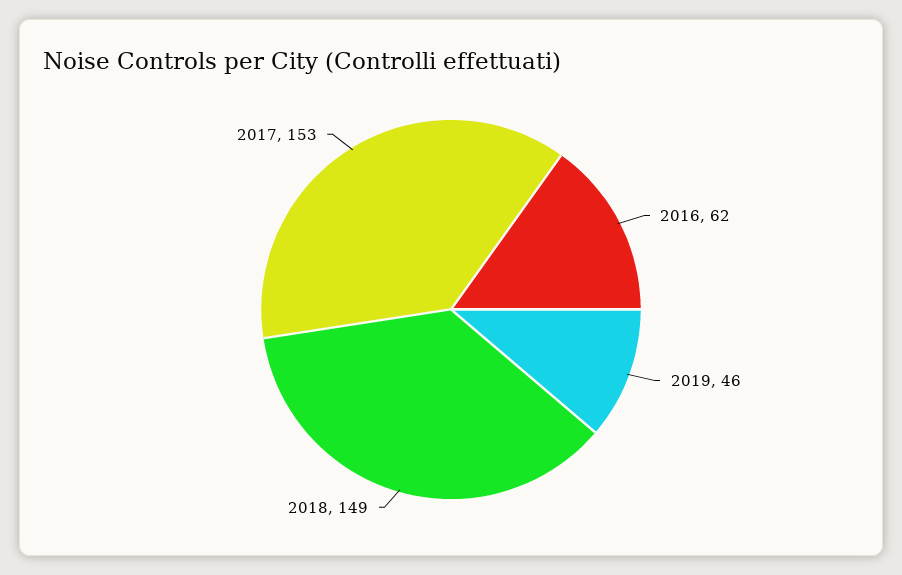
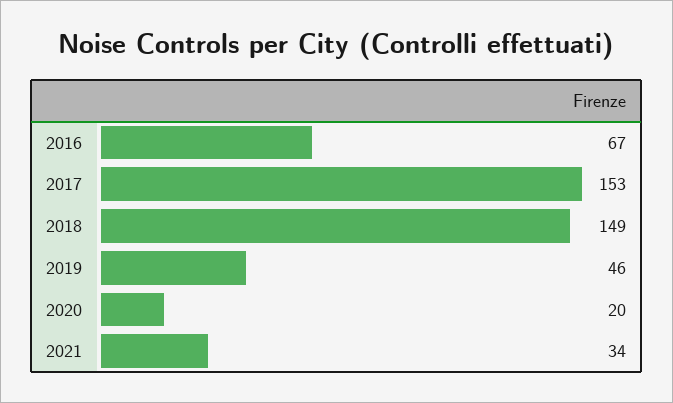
2016: 62 -> 67
2020: none -> 20
2021: none -> 34

